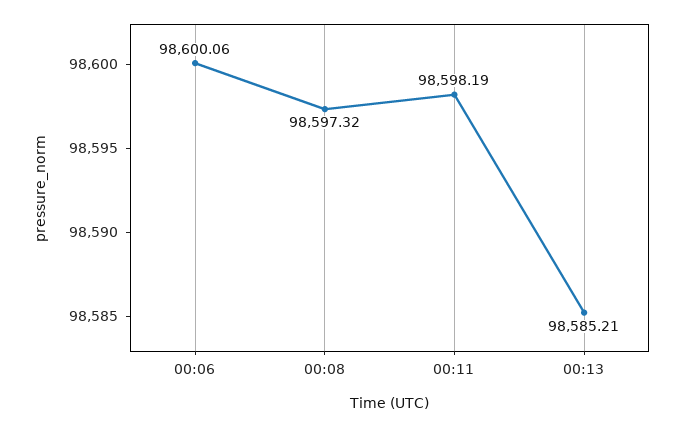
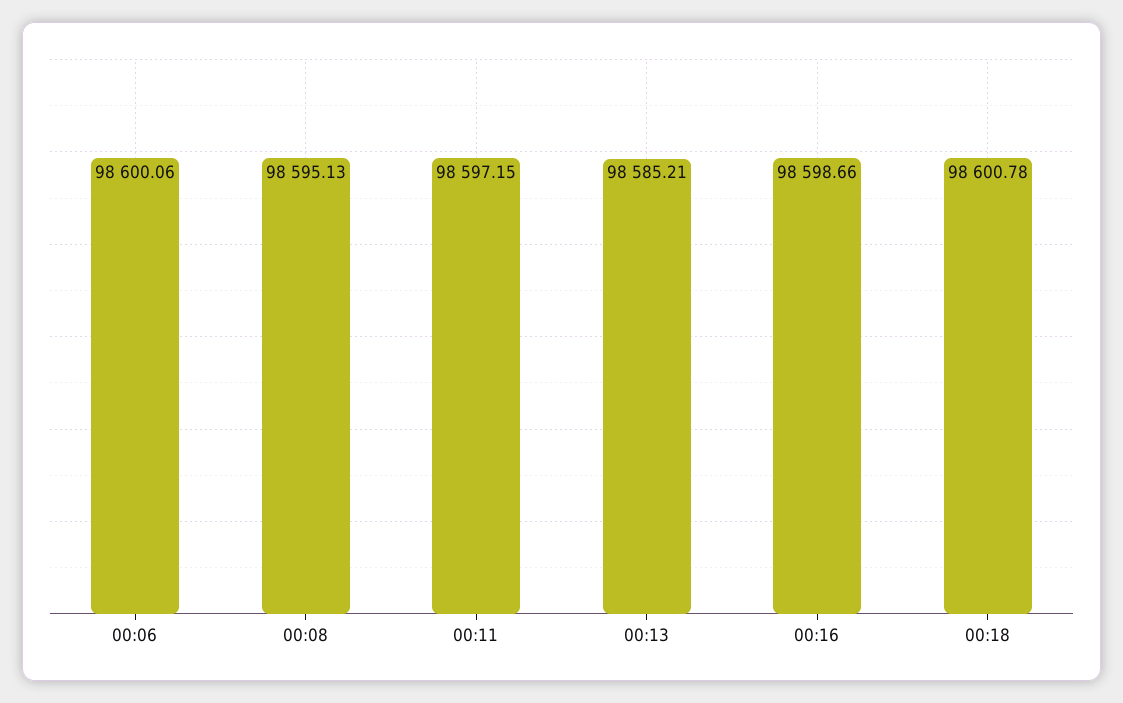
00:08: 98597.32 -> 98595.13
00:11: 98598.19 -> 98597.15
00:16: none -> 98598.66
00:18: none -> 98600.78

